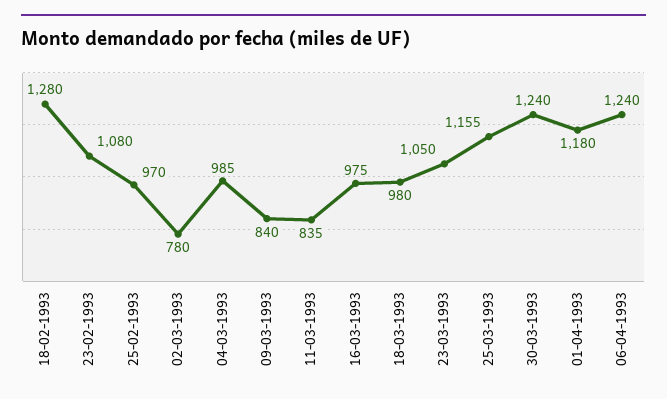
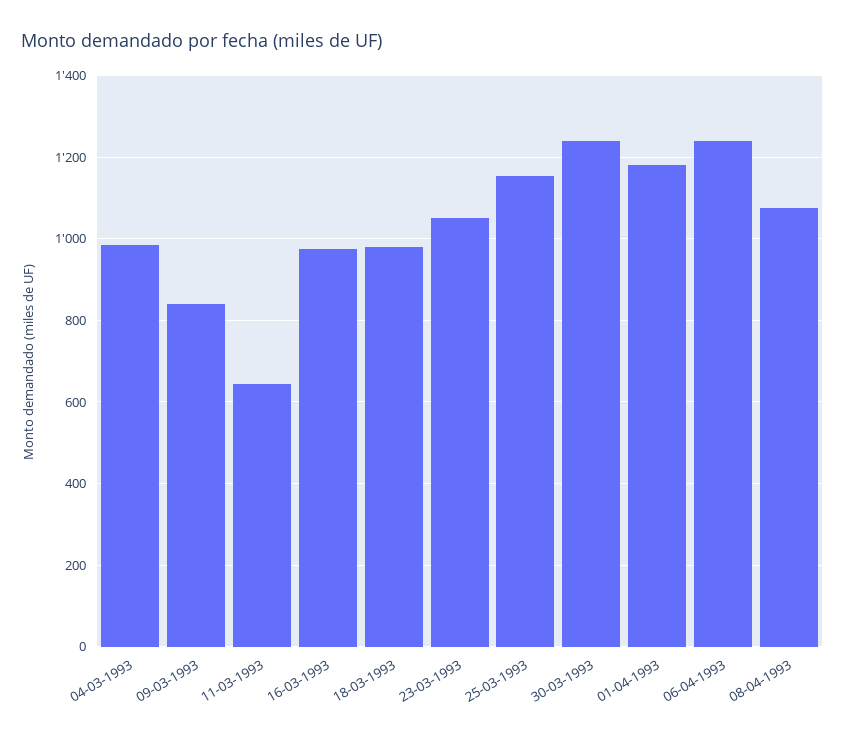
18-02-1993: 1280 -> none
23-02-1993: 1080 -> none
25-02-1993: 970 -> none
02-03-1993: 780 -> none
11-03-1993: 835 -> 640
08-04-1993: none -> 1080

